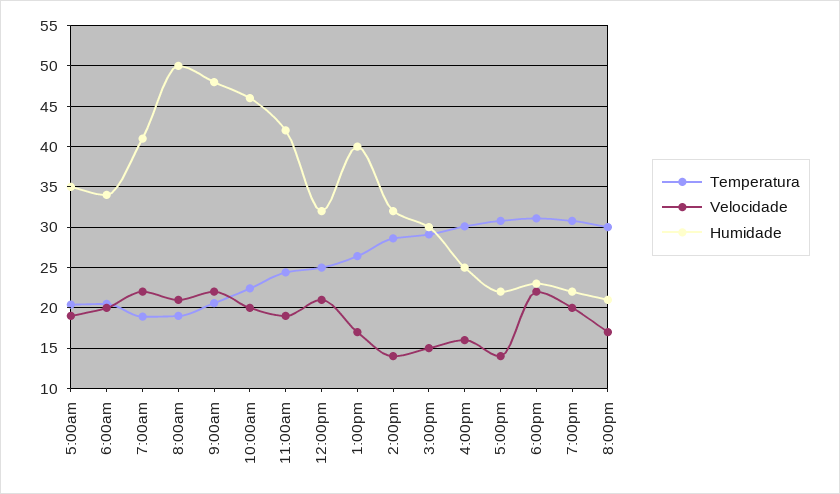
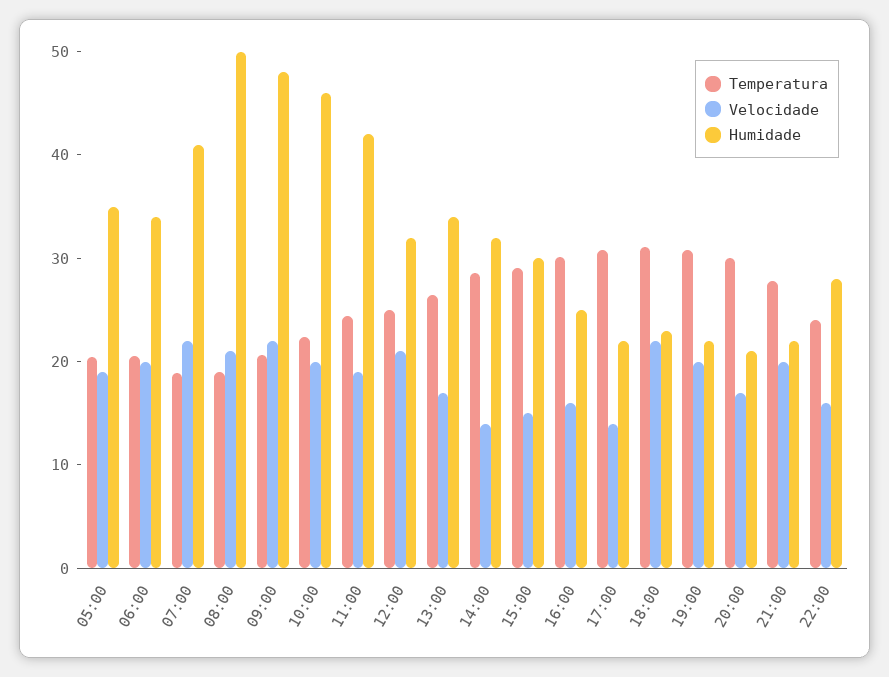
Humidade, 1:00pm: 40 -> 34
Temperatura, 21:00: none -> 28
Velocidade, 21:00: none -> 20
Humidade, 21:00: none -> 22
Temperatura, 22:00: none -> 24
Velocidade, 22:00: none -> 16
Humidade, 22:00: none -> 28

